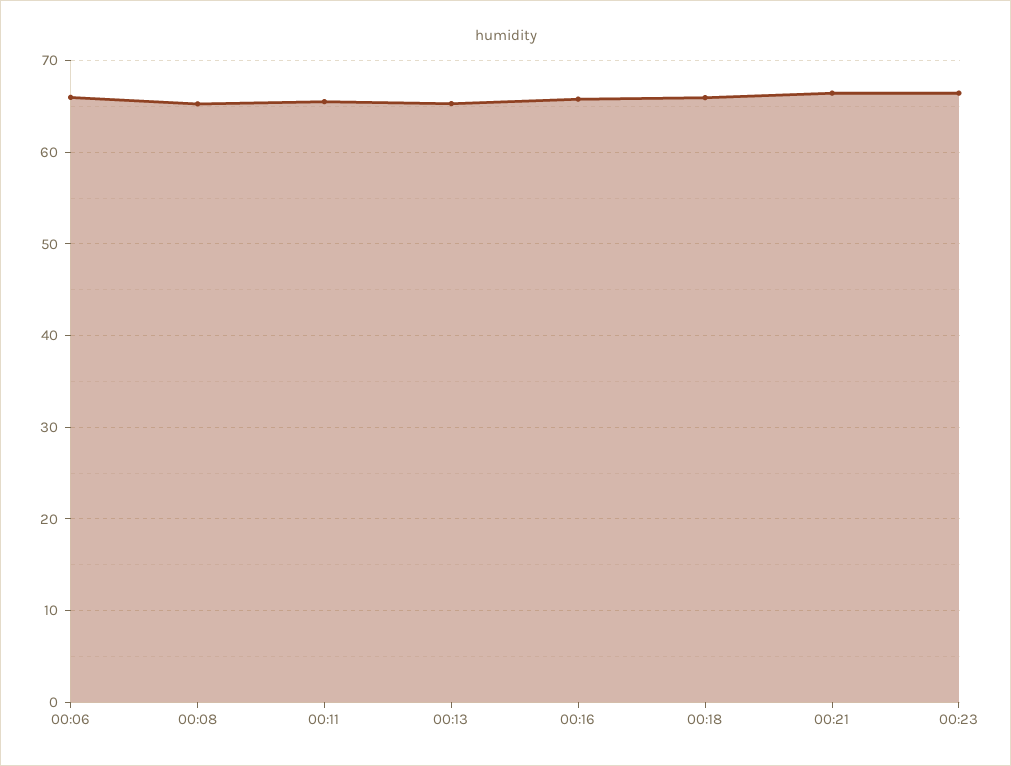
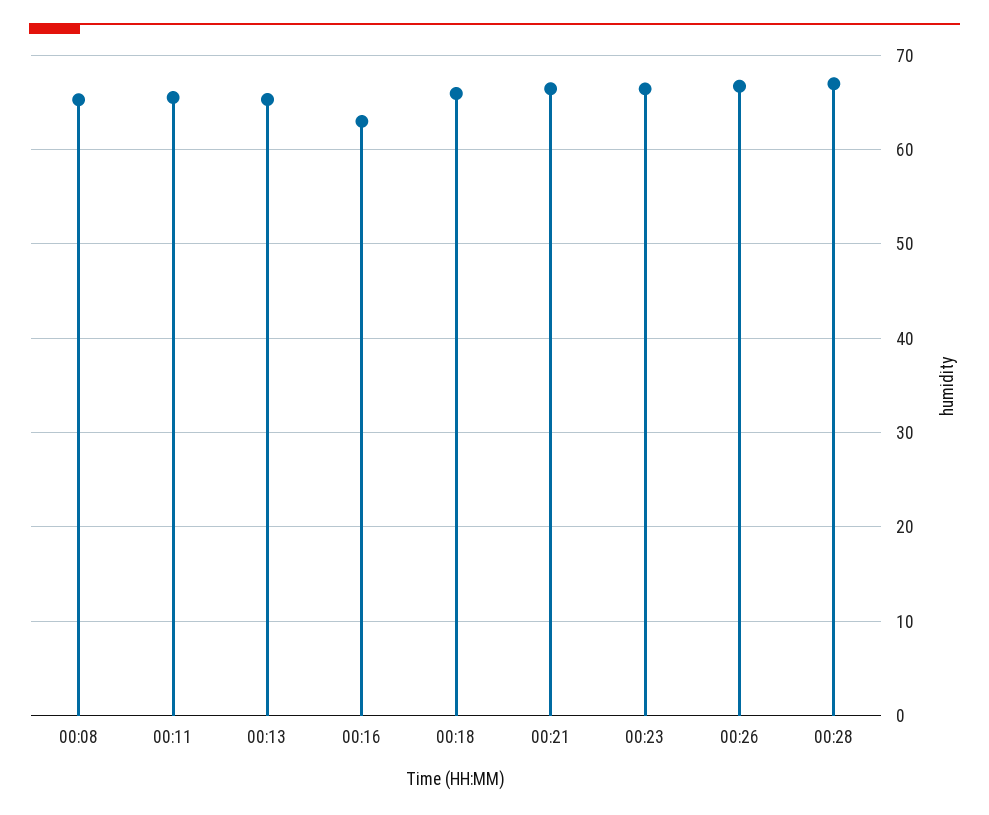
00:06: 66 -> none
00:16: 66 -> 63
00:26: none -> 67
00:28: none -> 67

